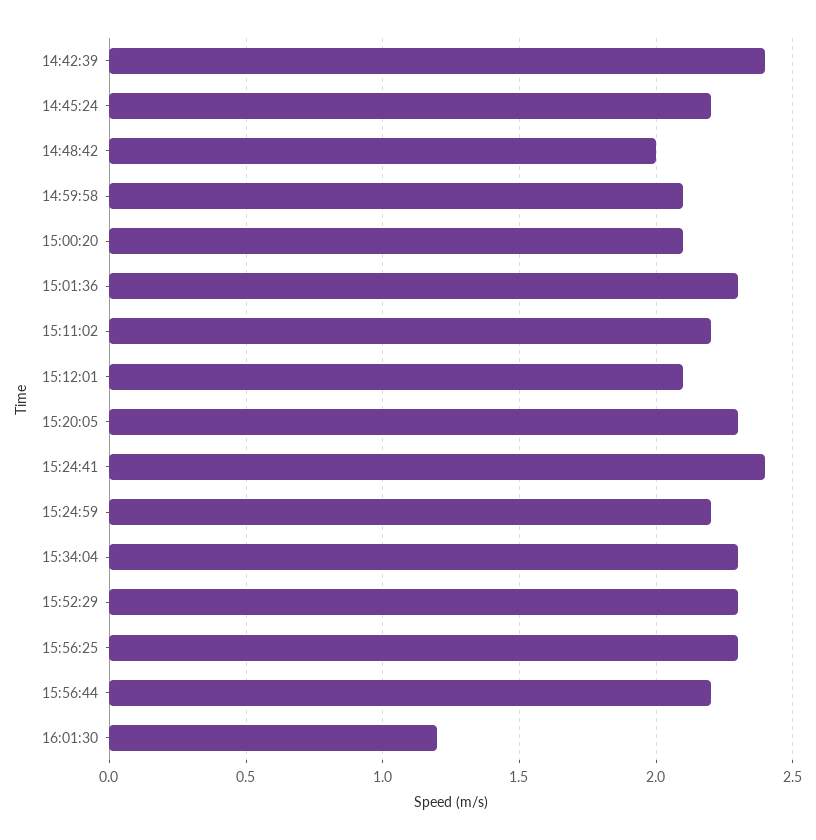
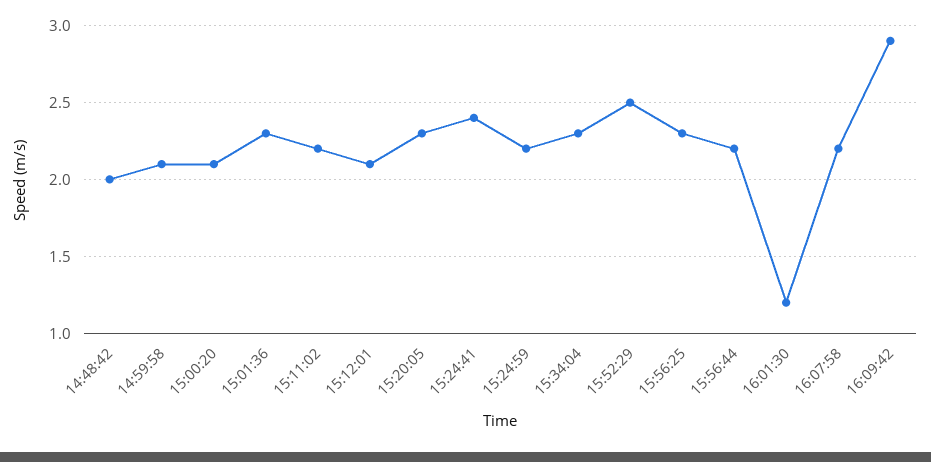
14:42:39: 2.4 -> none
14:45:24: 2.2 -> none
15:52:29: 2.3 -> 2.5
16:07:58: none -> 2.2
16:09:42: none -> 2.9

